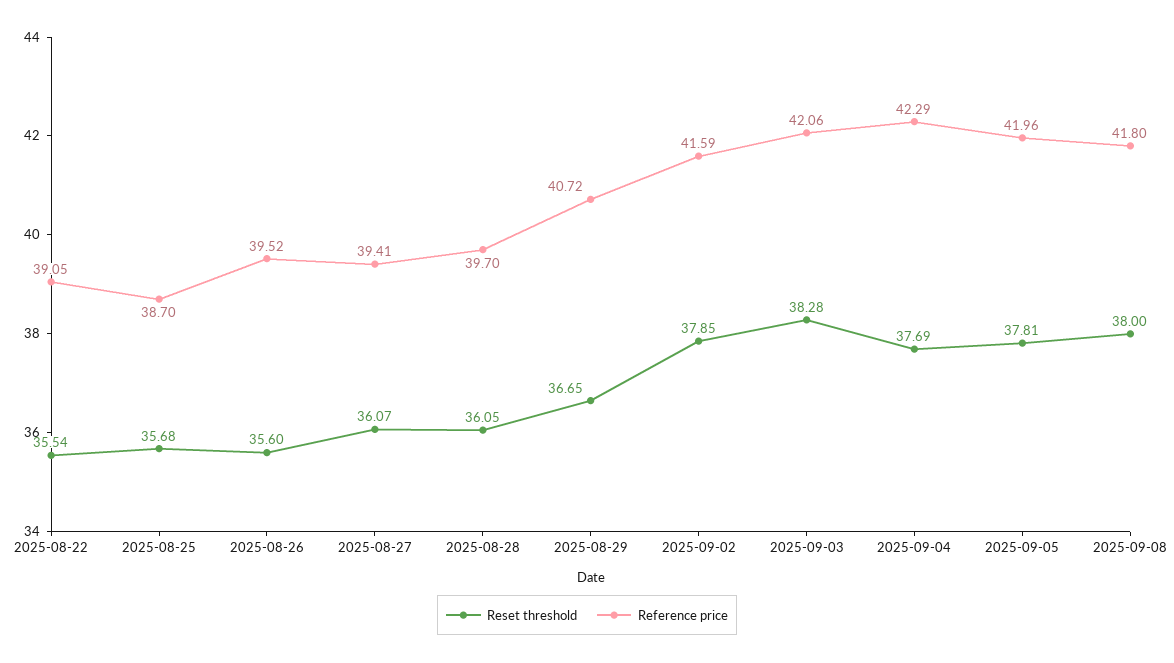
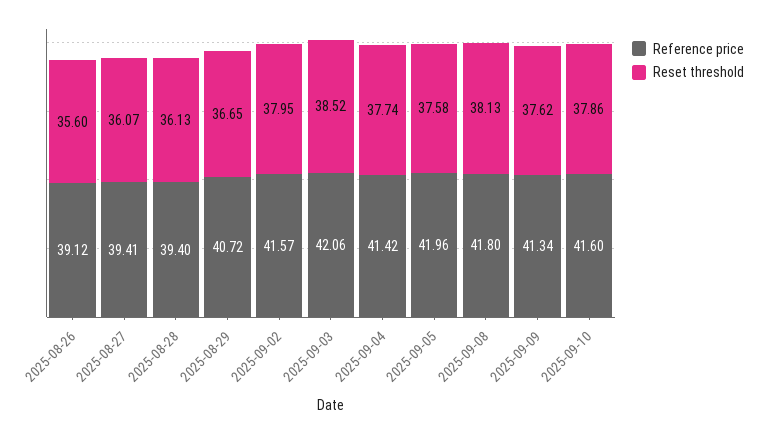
Reset threshold, 2025-08-22: 35.54 -> none
Reference price, 2025-08-22: 39.05 -> none
Reset threshold, 2025-08-25: 35.68 -> none
Reference price, 2025-08-25: 38.7 -> none
Reference price, 2025-08-26: 39.52 -> 39.12
Reset threshold, 2025-08-28: 36.05 -> 36.13
Reference price, 2025-08-28: 39.7 -> 39.4
Reset threshold, 2025-09-02: 37.85 -> 37.95
Reference price, 2025-09-02: 41.59 -> 41.57
Reset threshold, 2025-09-03: 38.28 -> 38.52
Reset threshold, 2025-09-04: 37.69 -> 37.74
Reference price, 2025-09-04: 42.29 -> 41.42
Reset threshold, 2025-09-05: 37.81 -> 37.58
Reset threshold, 2025-09-08: 38 -> 38.13
Reference price, 2025-09-09: none -> 41.34
Reset threshold, 2025-09-09: none -> 37.62
Reference price, 2025-09-10: none -> 41.6
Reset threshold, 2025-09-10: none -> 37.86

